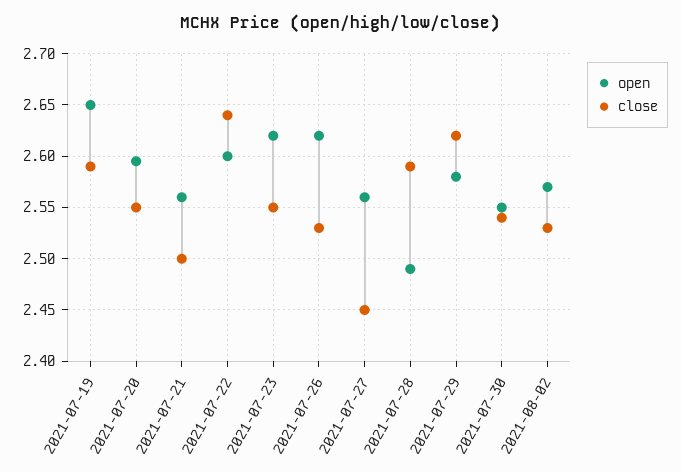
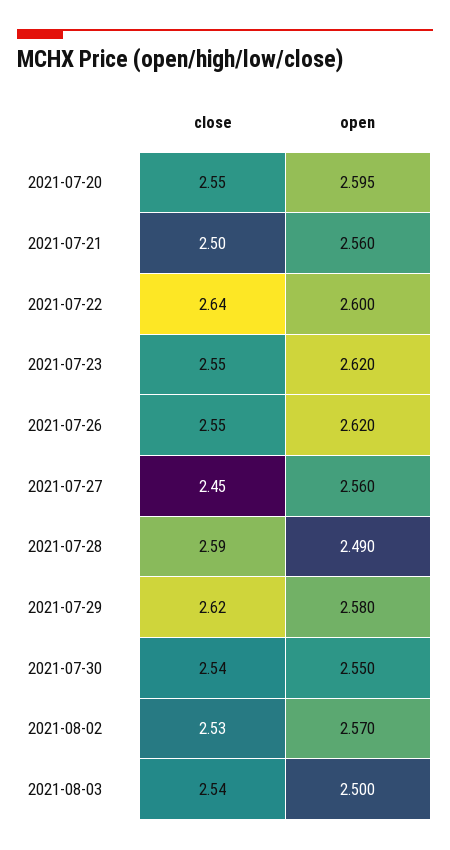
open, 2021-07-19: 2.65 -> none
close, 2021-07-19: 2.59 -> none
close, 2021-07-26: 2.53 -> 2.55
close, 2021-08-03: none -> 2.54
open, 2021-08-03: none -> 2.5

